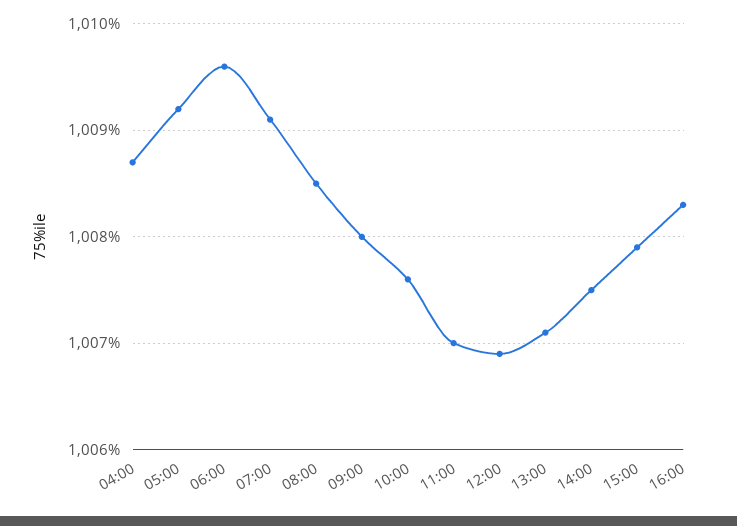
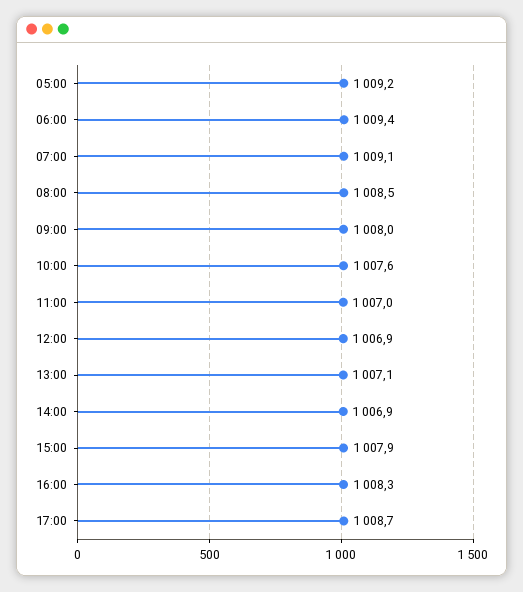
04:00: 1008.7 -> none
06:00: 1009.6 -> 1009.4
14:00: 1007.5 -> 1006.9
17:00: none -> 1008.7

